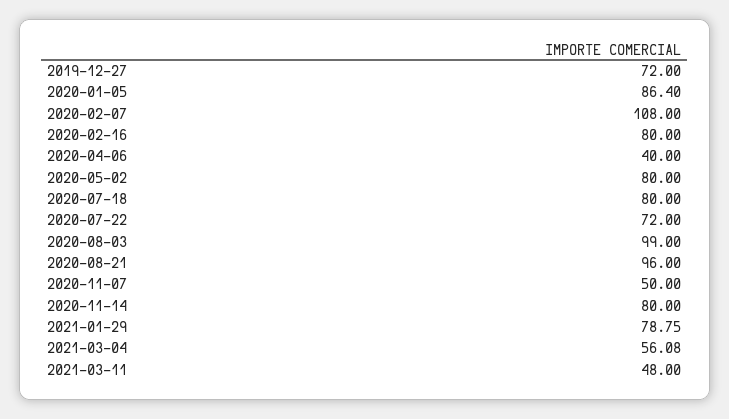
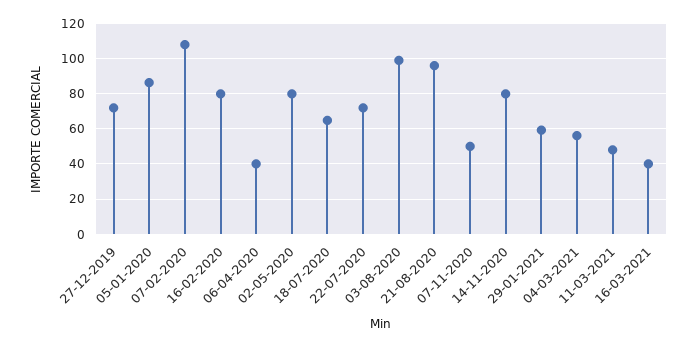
2020-07-18: 80 -> 65
2021-01-29: 78.75 -> 60
16-03-2021: none -> 40

